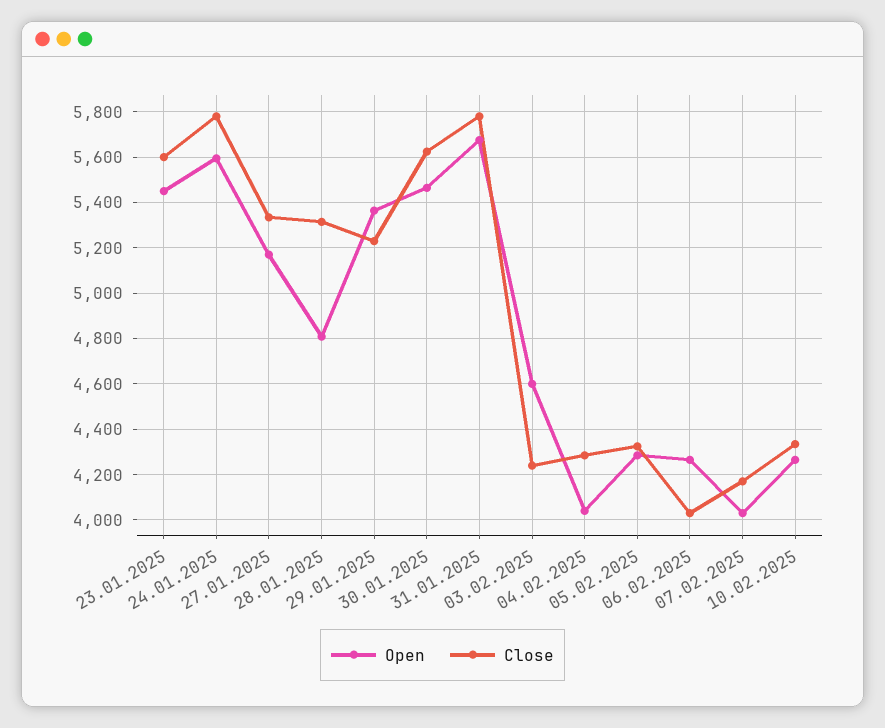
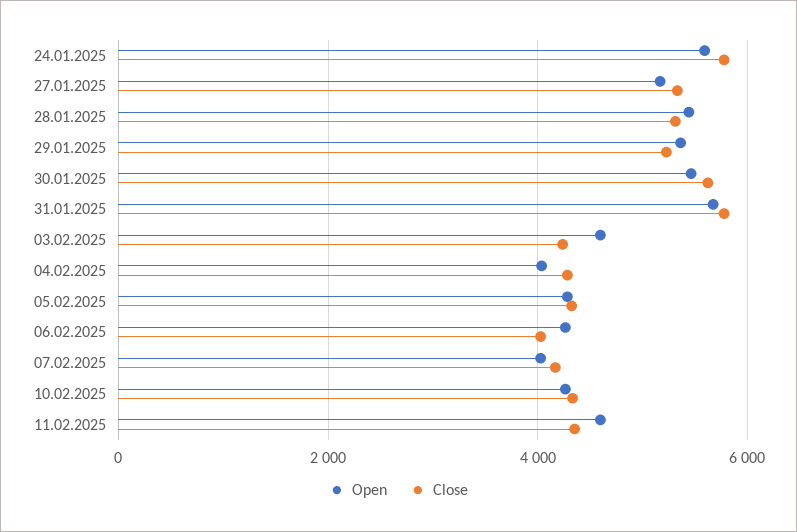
Open, 23.01.2025: 5450 -> none
Close, 23.01.2025: 5600 -> none
Open, 28.01.2025: 4800 -> 5400
Open, 11.02.2025: none -> 4600
Close, 11.02.2025: none -> 4400

